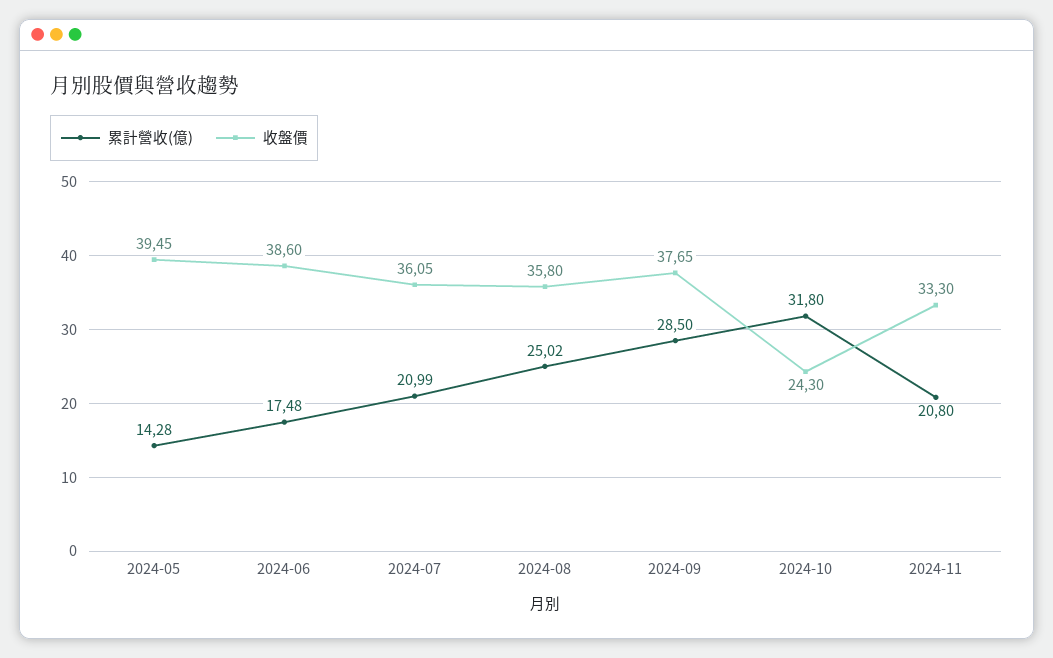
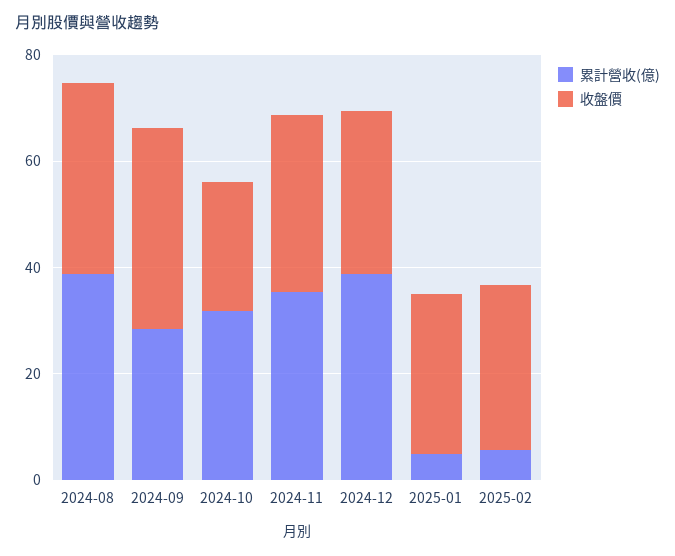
累計營收(億), 2024-05: 14.28 -> none
收盤價, 2024-05: 39.45 -> none
累計營收(億), 2024-06: 17.48 -> none
收盤價, 2024-06: 38.6 -> none
累計營收(億), 2024-07: 20.99 -> none
收盤價, 2024-07: 36.05 -> none
累計營收(億), 2024-08: 25.02 -> 40
累計營收(億), 2024-11: 20.8 -> 35
累計營收(億), 2024-12: none -> 40
收盤價, 2024-12: none -> 30
累計營收(億), 2025-01: none -> 5
收盤價, 2025-01: none -> 30
累計營收(億), 2025-02: none -> 5
收盤價, 2025-02: none -> 30

